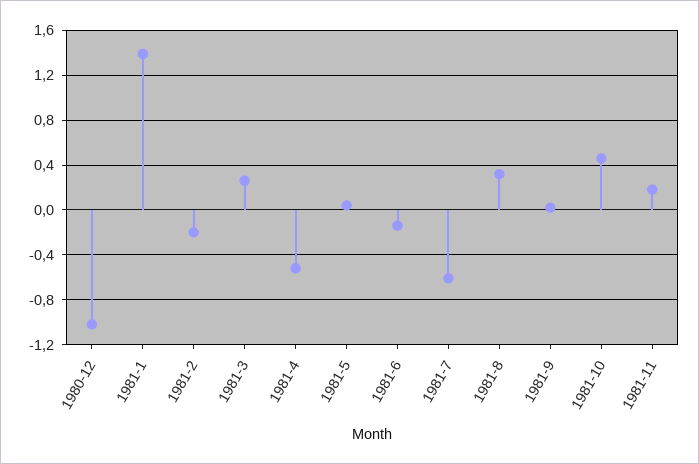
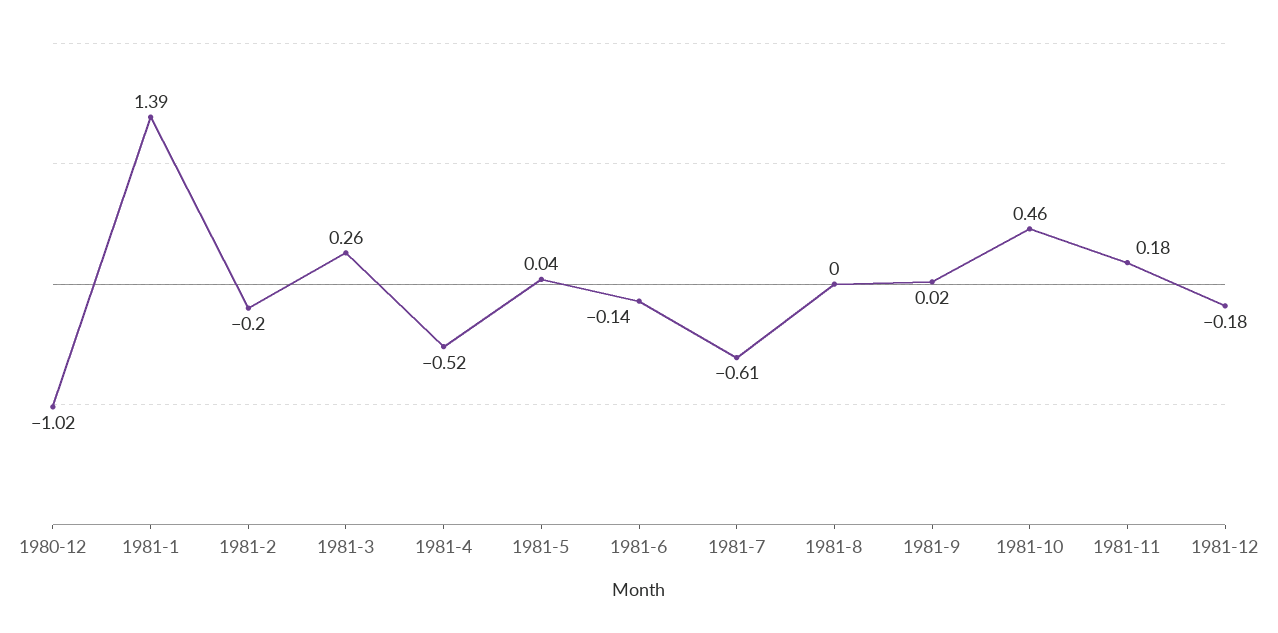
1981-8: 0.3 -> 0
1981-12: none -> -0.18

